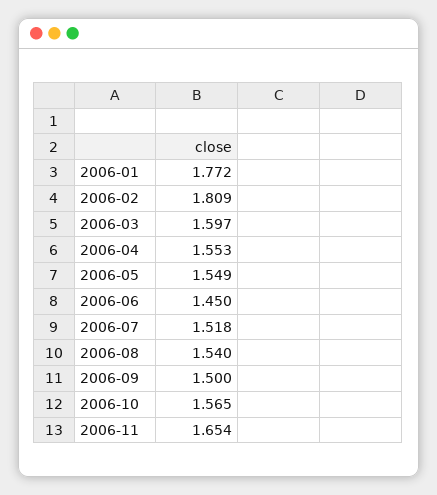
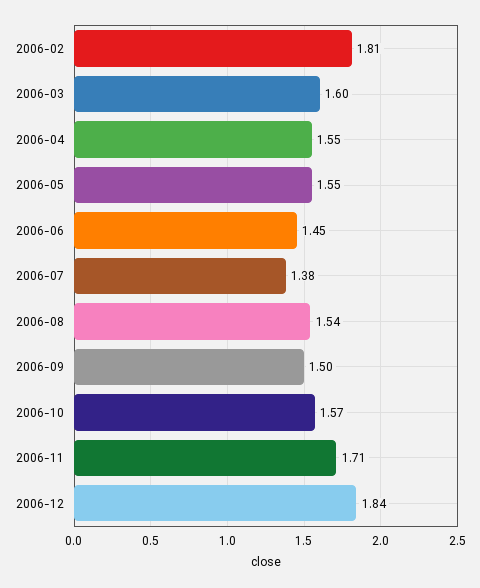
2006-01: 1.772 -> none
2006-07: 1.518 -> 1.38
2006-11: 1.654 -> 1.71
2006-12: none -> 1.84

